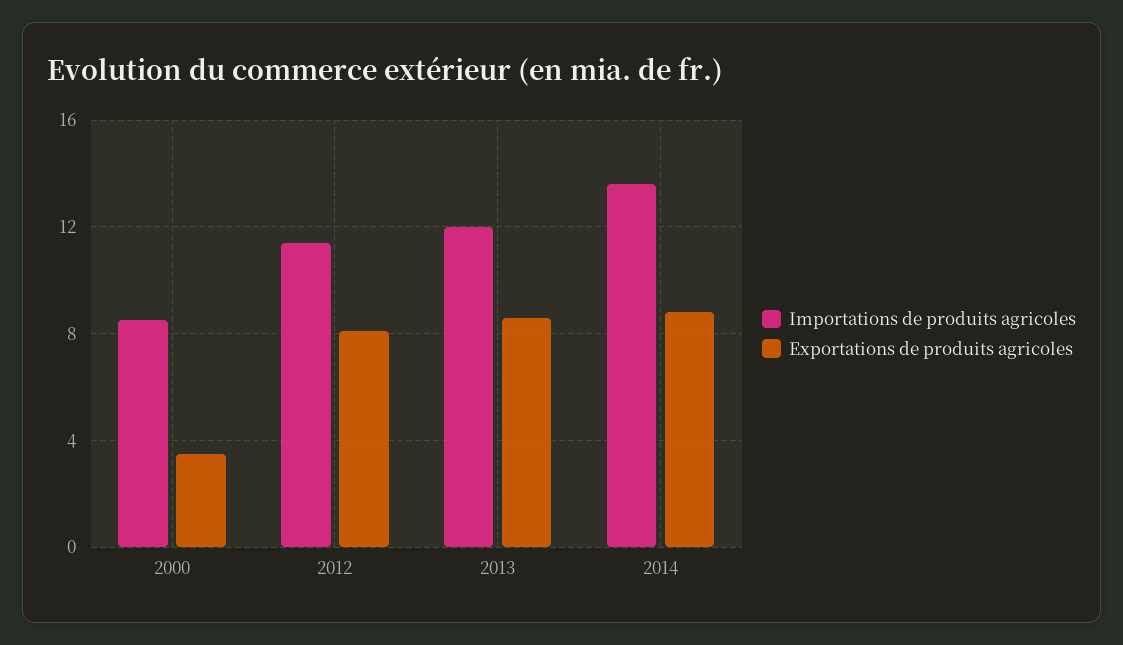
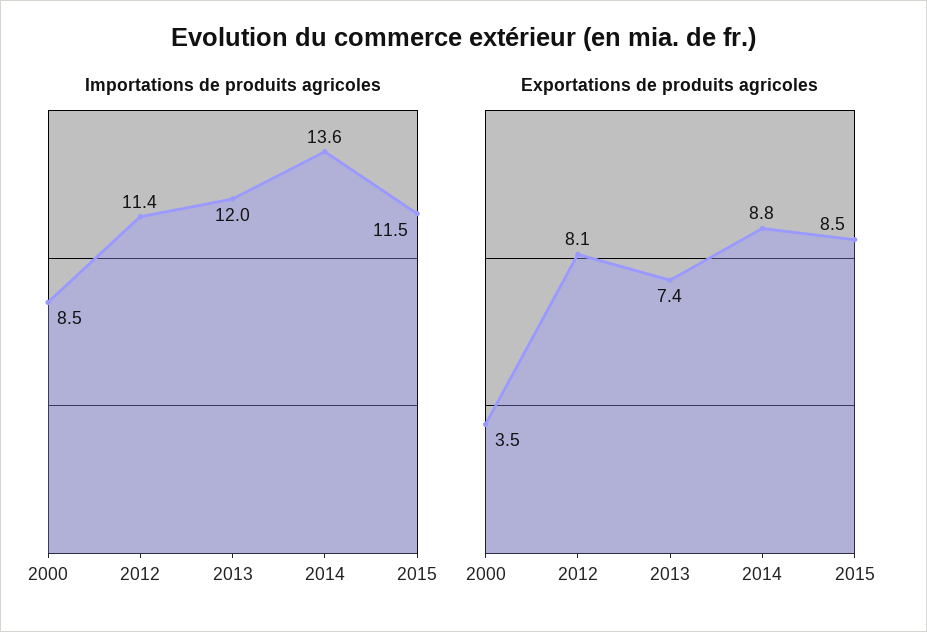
Exportations de produits agricoles, 2013: 8.5 -> 7.4
Importations de produits agricoles, 2015: none -> 11.5
Exportations de produits agricoles, 2015: none -> 8.5

